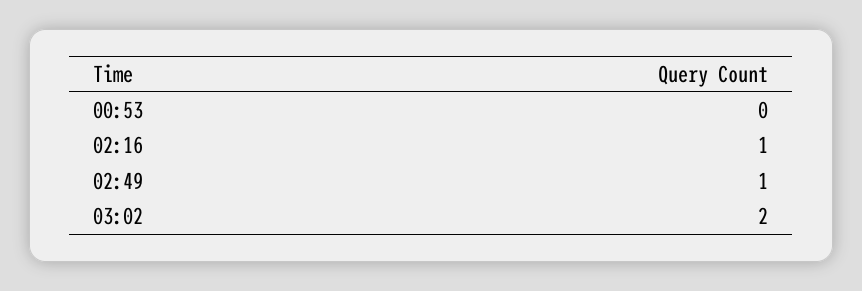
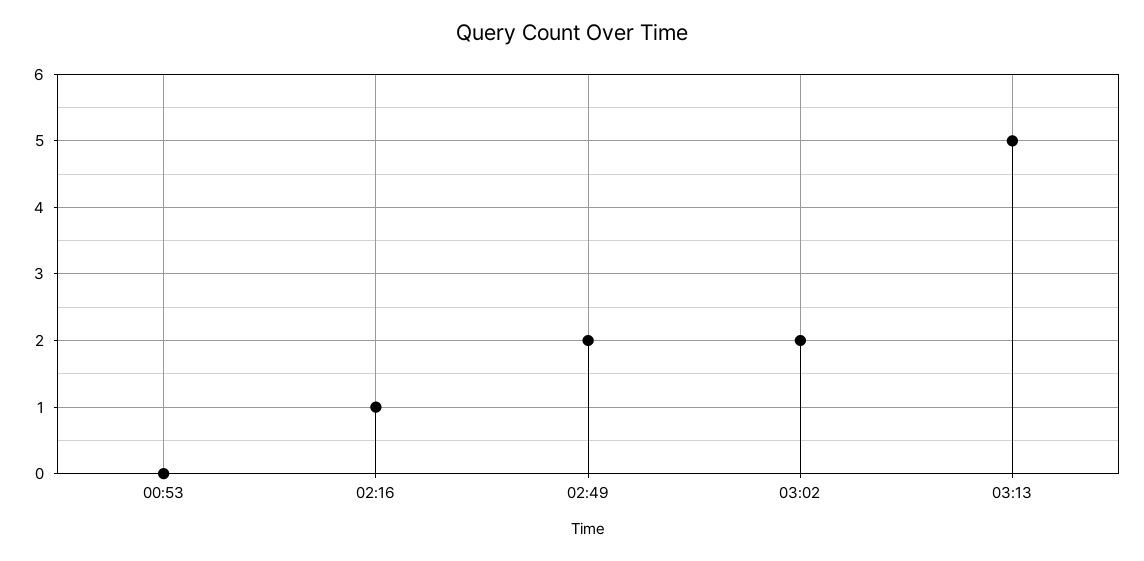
02:49: 1 -> 2
03:13: none -> 5

